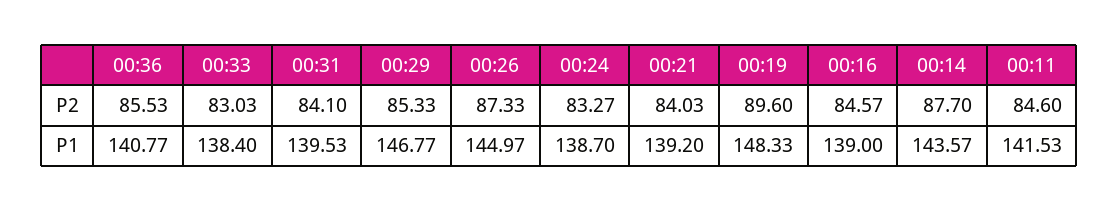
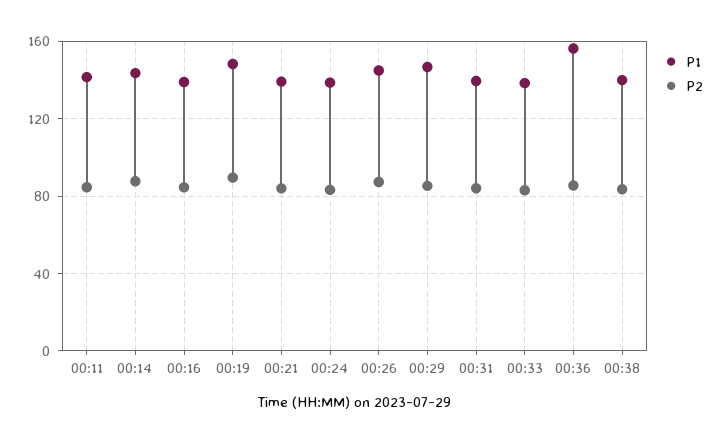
P1, 00:36: 140.77 -> 155
P1, 00:38: none -> 140
P2, 00:38: none -> 85

